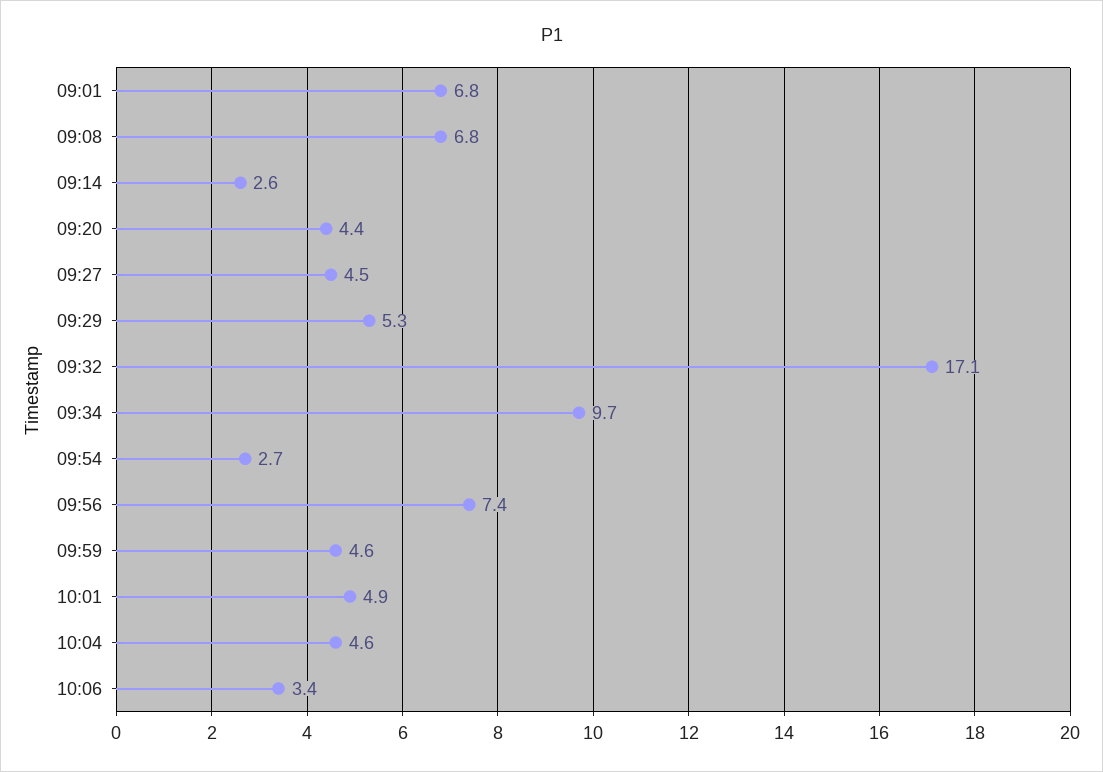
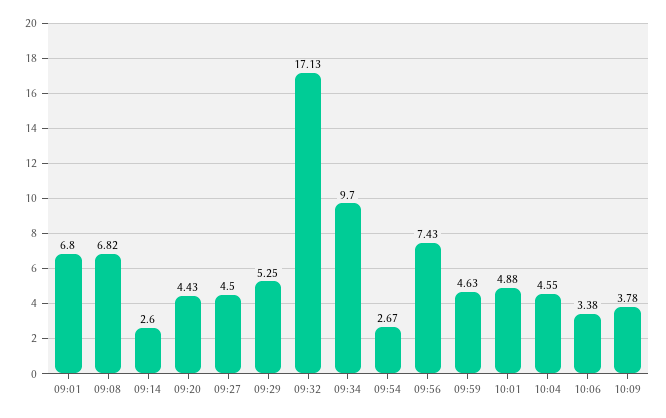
10:09: none -> 3.78

